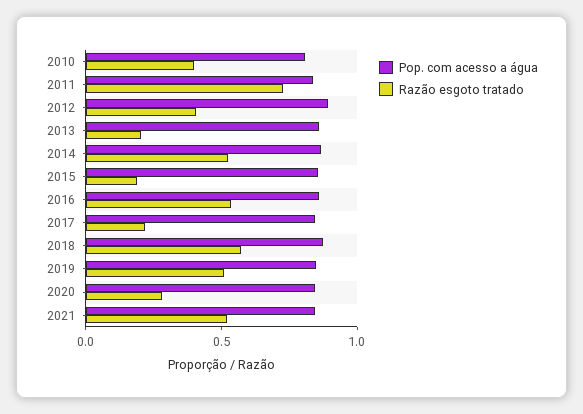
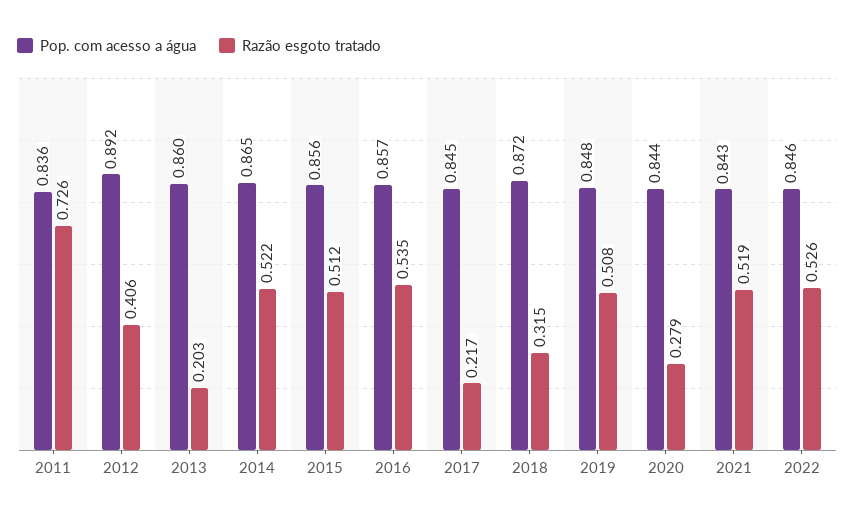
Pop. com acesso a água, 2010: 0.8 -> none
Razão esgoto tratado, 2010: 0.4 -> none
Razão esgoto tratado, 2015: 0.2 -> 0.512
Razão esgoto tratado, 2018: 0.6 -> 0.315
Pop. com acesso a água, 2022: none -> 0.846
Razão esgoto tratado, 2022: none -> 0.526

